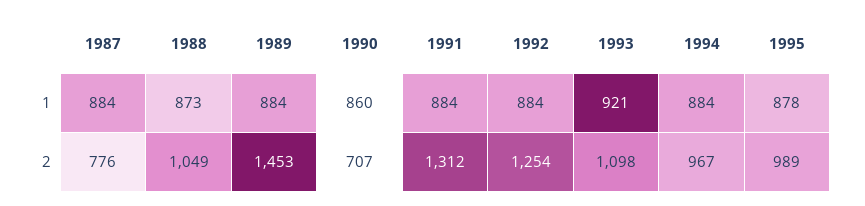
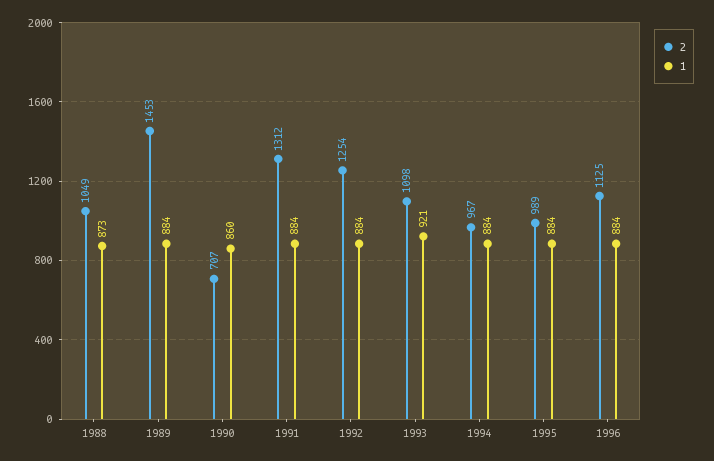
1, 1987: 884 -> none
1, 1995: 878 -> 884
2, 1987: 776 -> none
2, 1996: none -> 1125
1, 1996: none -> 884

